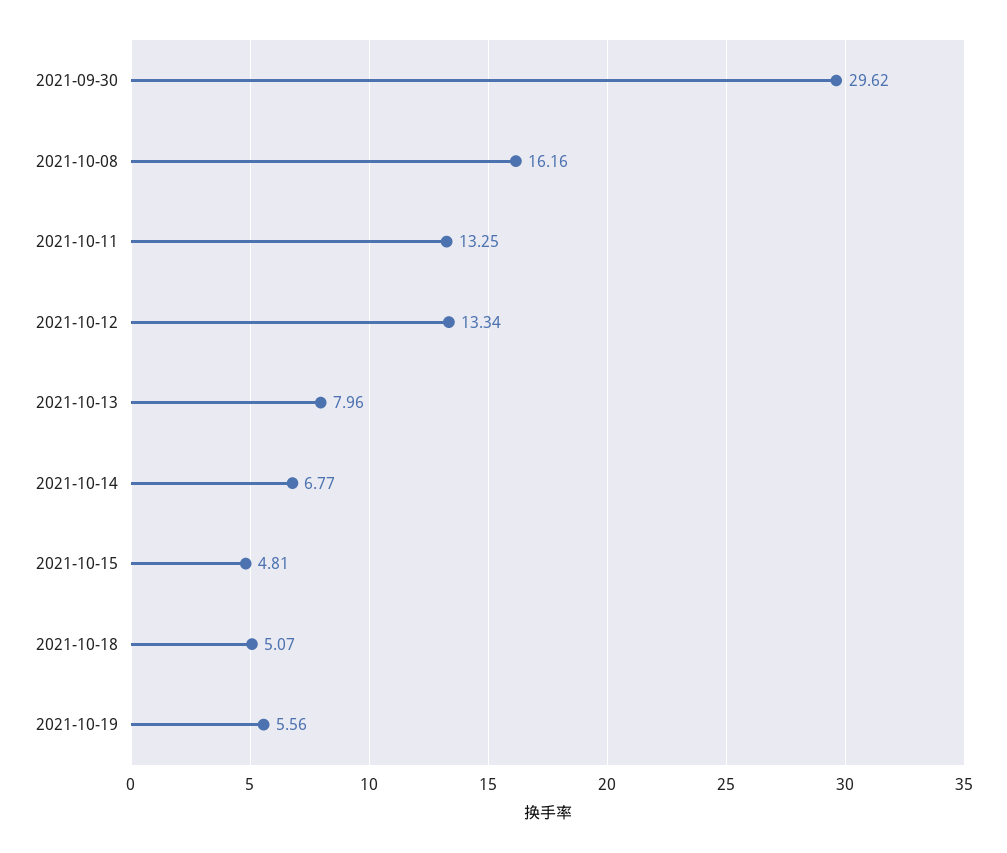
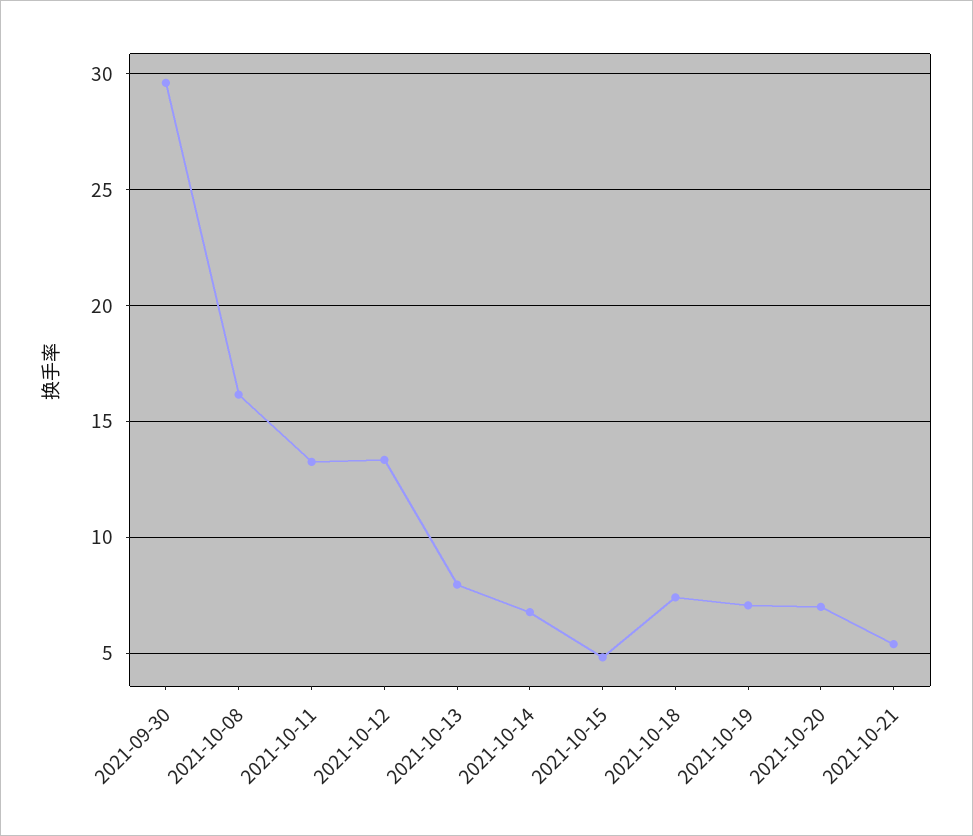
2021-10-18: 5.07 -> 7.5
2021-10-19: 5.56 -> 7
2021-10-20: none -> 7
2021-10-21: none -> 5.5

